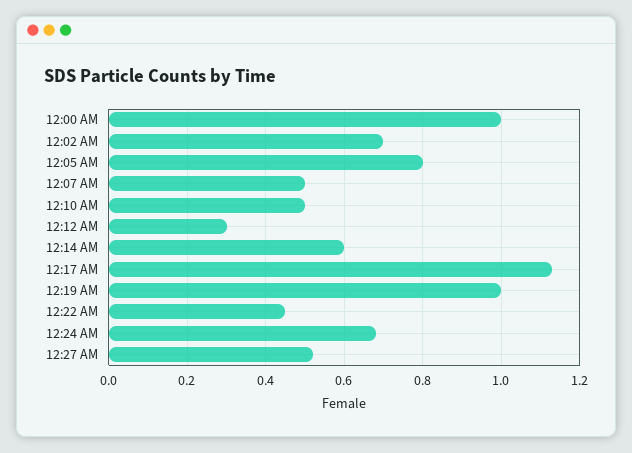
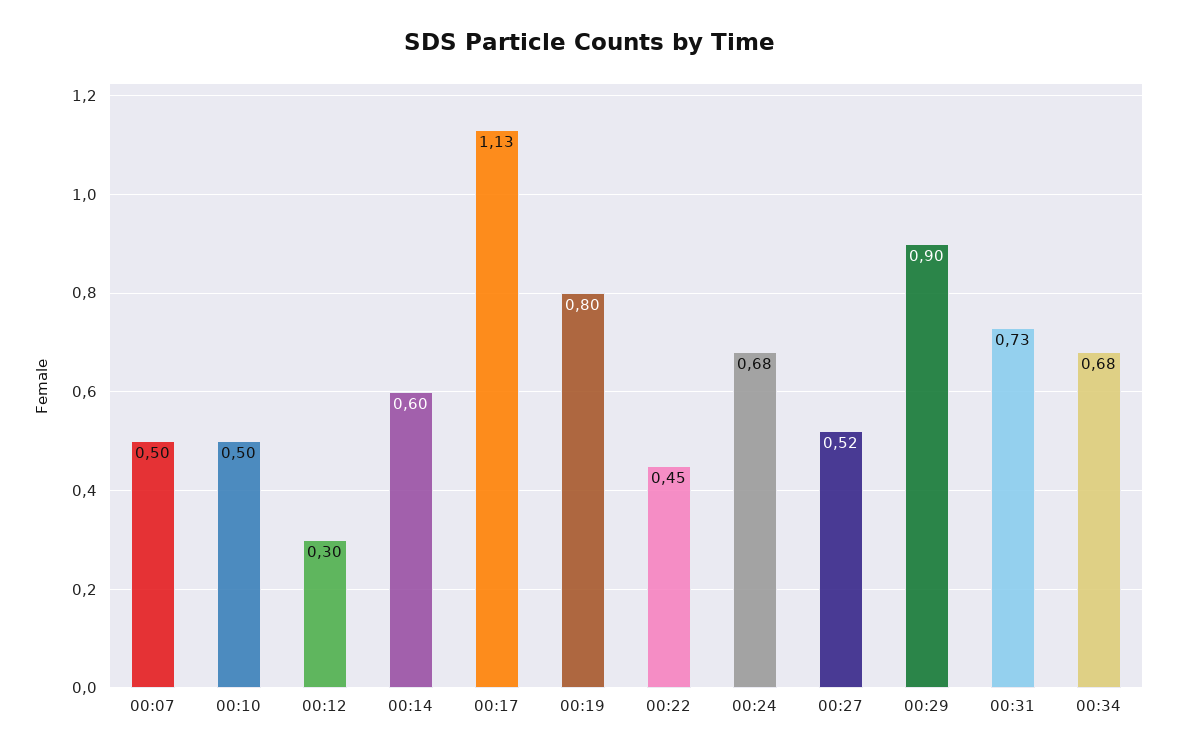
12:00 AM: 1 -> none
12:02 AM: 0.7 -> none
12:05 AM: 0.8 -> none
12:19 AM: 1 -> 0.8
00:29: none -> 0.9
00:31: none -> 0.73
00:34: none -> 0.68

